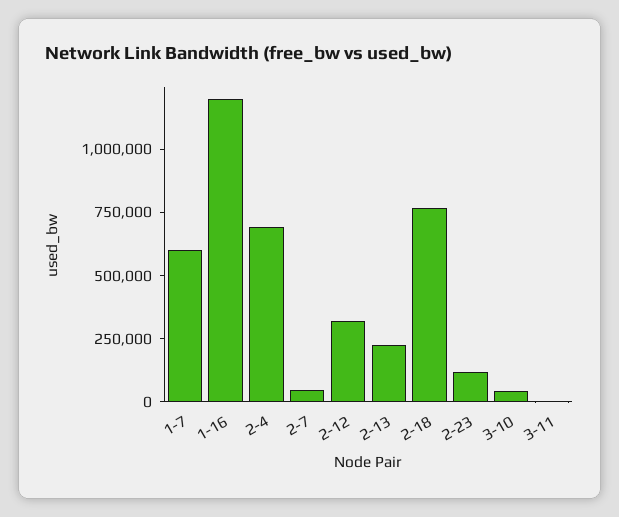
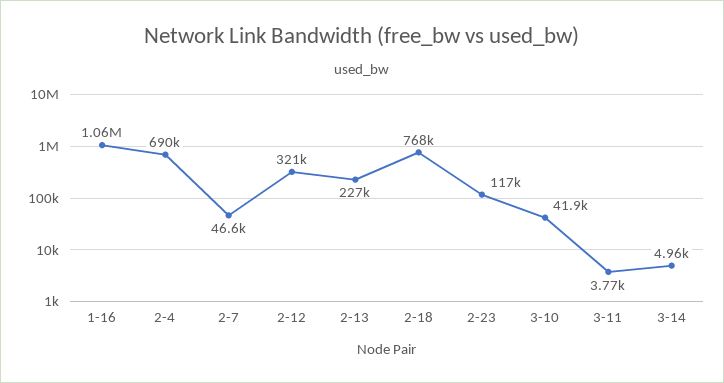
1-7: 600000 -> none
1-16: 1200000 -> 1060000
3-14: none -> 4960

